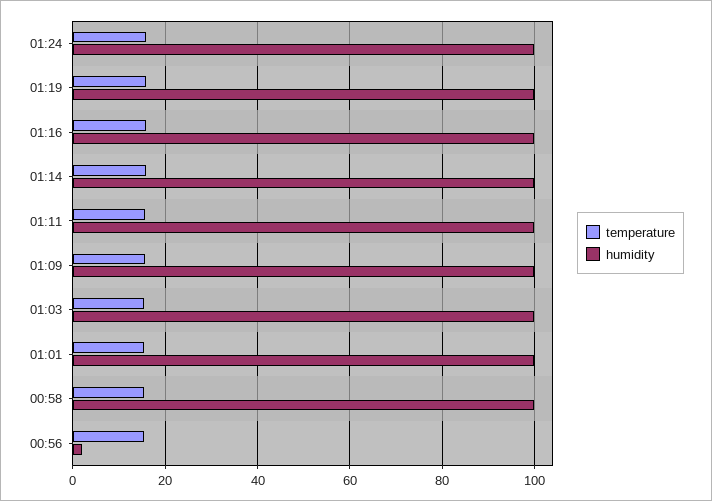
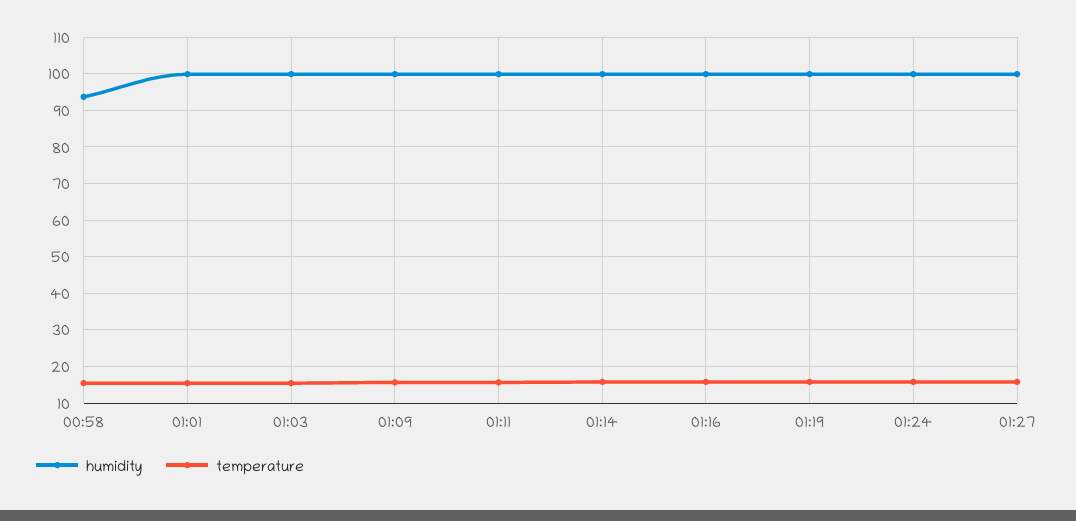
humidity, 00:58: 100 -> 94
temperature, 00:56: 16 -> none
humidity, 00:56: 2 -> none
humidity, 01:27: none -> 100
temperature, 01:27: none -> 16

